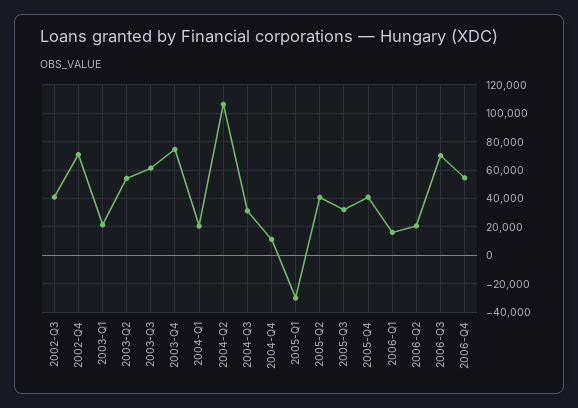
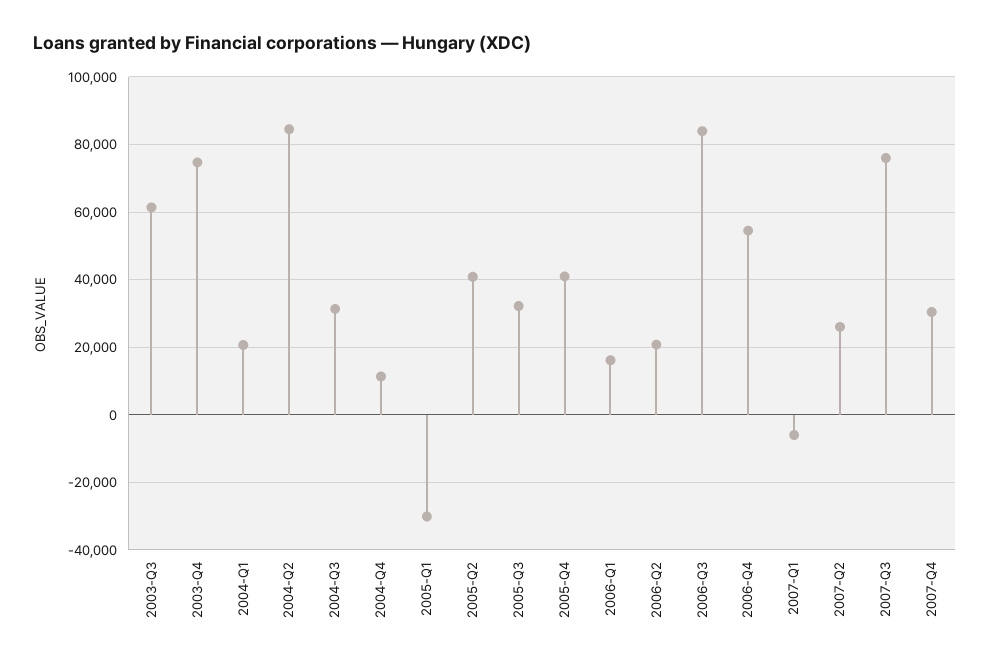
2002-Q3: 40000 -> none
2002-Q4: 70000 -> none
2003-Q1: 20000 -> none
2003-Q2: 55000 -> none
2004-Q2: 105000 -> 84000
2006-Q3: 70000 -> 84000
2007-Q1: none -> -6000
2007-Q2: none -> 26000
2007-Q3: none -> 76000
2007-Q4: none -> 30000

